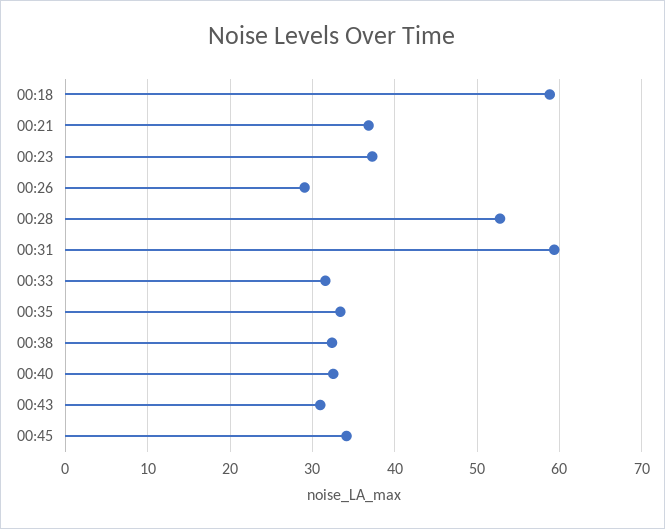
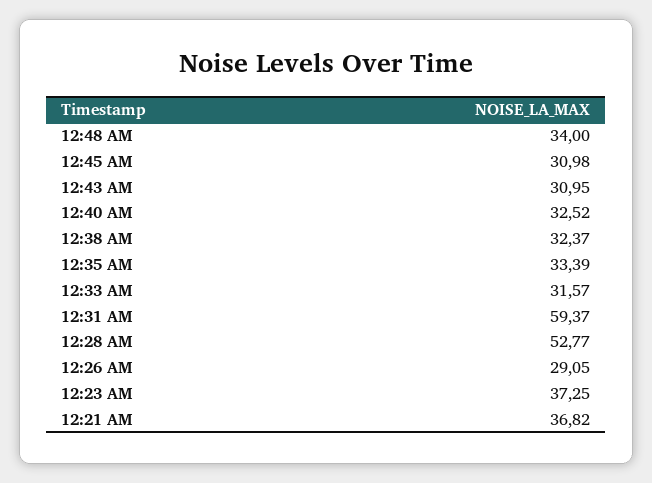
00:18: 59 -> none
00:45: 34 -> 30.98
12:48 AM: none -> 34

